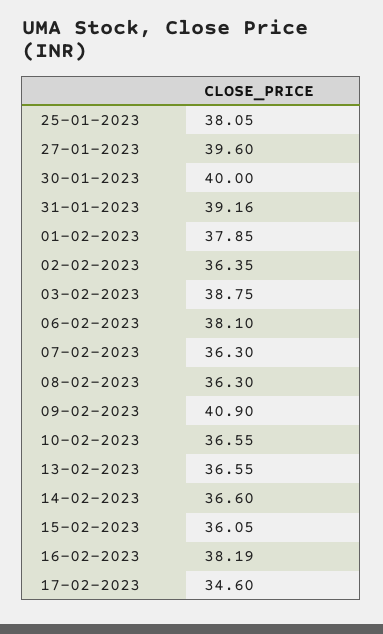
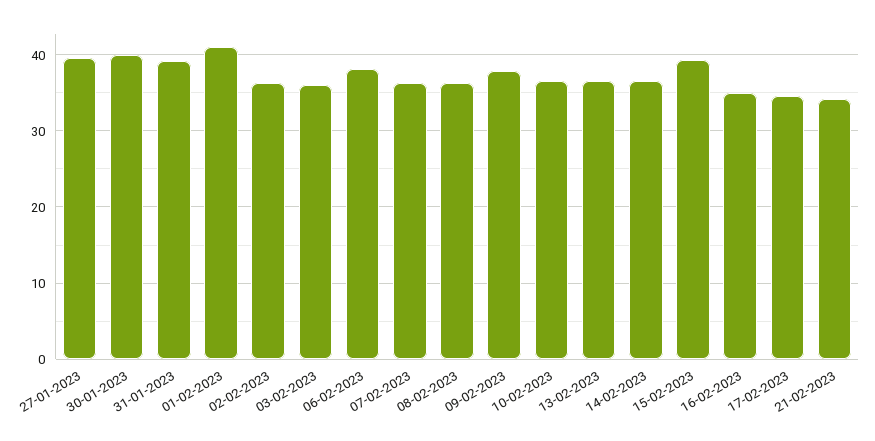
25-01-2023: 38.05 -> none
01-02-2023: 37.85 -> 41
03-02-2023: 38.75 -> 36
09-02-2023: 40.9 -> 38
15-02-2023: 36.05 -> 39
16-02-2023: 38.19 -> 35
21-02-2023: none -> 34

